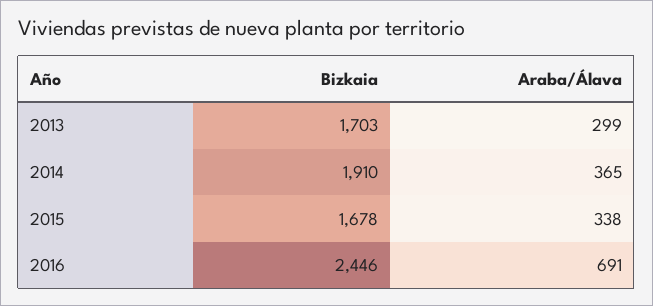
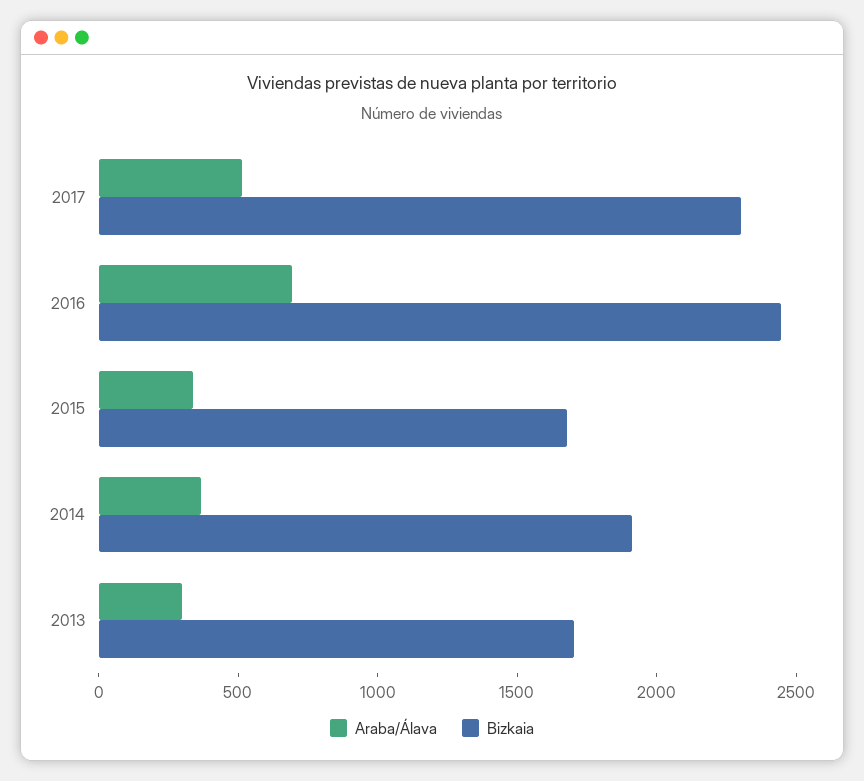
Araba/Álava, 2017: none -> 500
Bizkaia, 2017: none -> 2300

